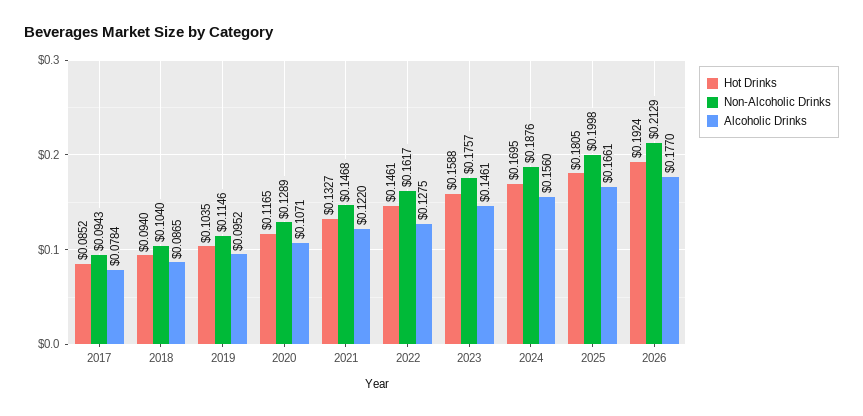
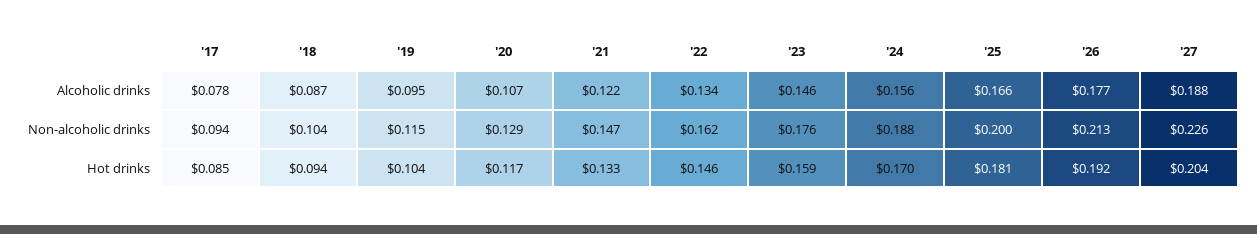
Alcoholic Drinks, 2022: 0.1275 -> 0.134
Alcoholic Drinks, '27: none -> 0.188
Non-Alcoholic Drinks, '27: none -> 0.226
Hot Drinks, '27: none -> 0.204

